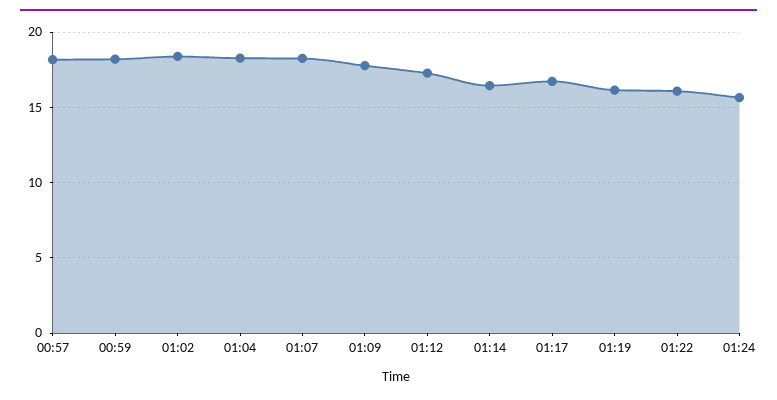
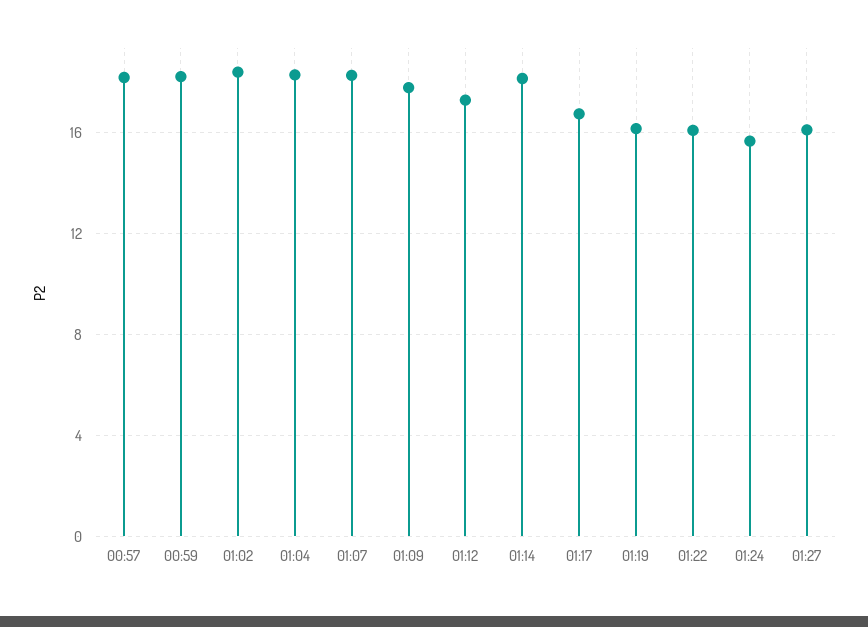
01:14: 16.5 -> 18
01:27: none -> 16

